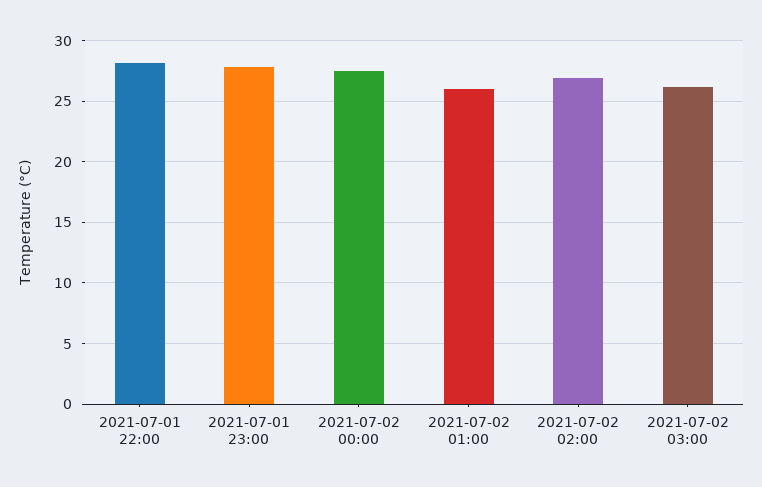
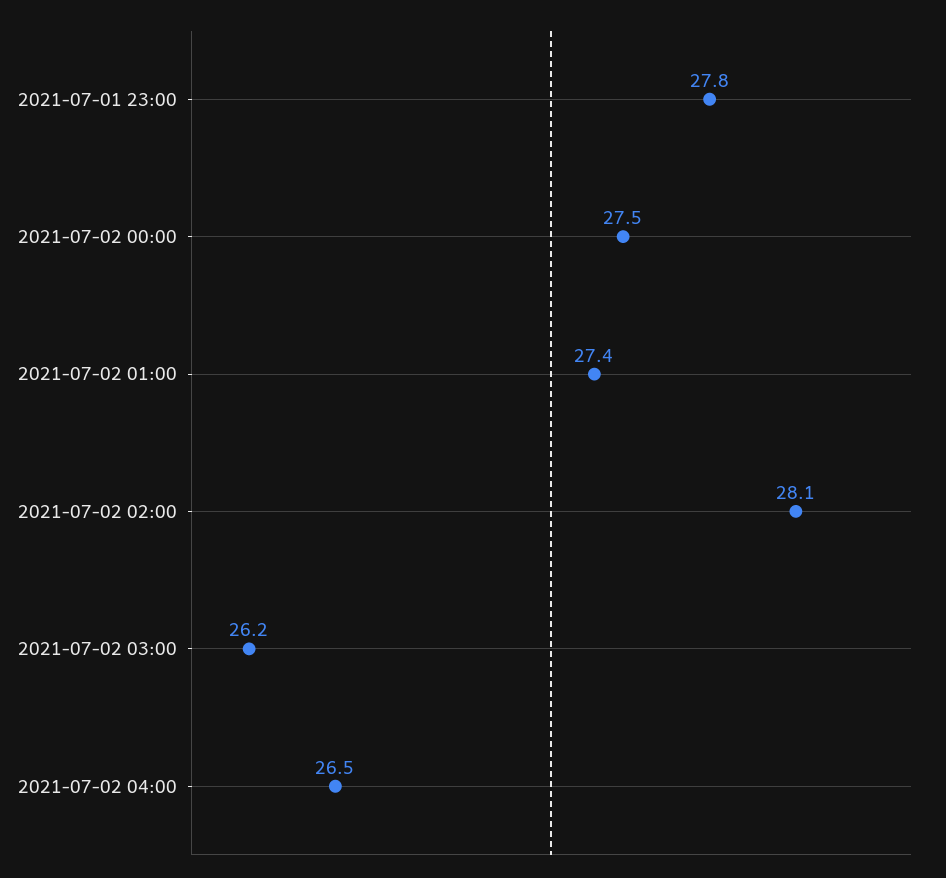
2021-07-01 22:00: 28 -> none
2021-07-02 01:00: 26 -> 27.4
2021-07-02 02:00: 27 -> 28.1
2021-07-02 04:00: none -> 26.5

